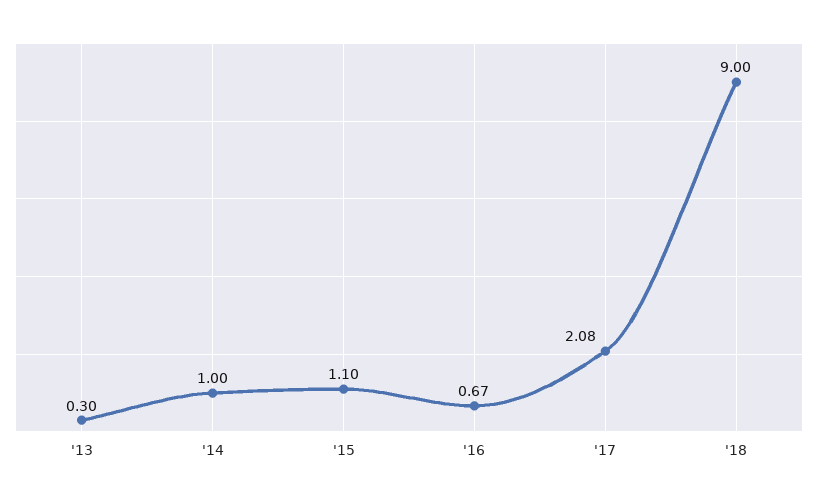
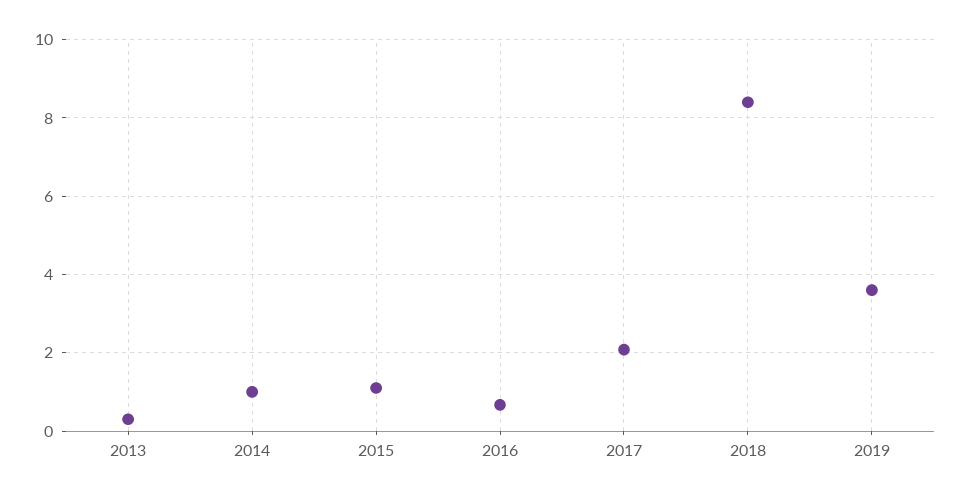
'18: 9 -> 8.4
2019: none -> 3.6

